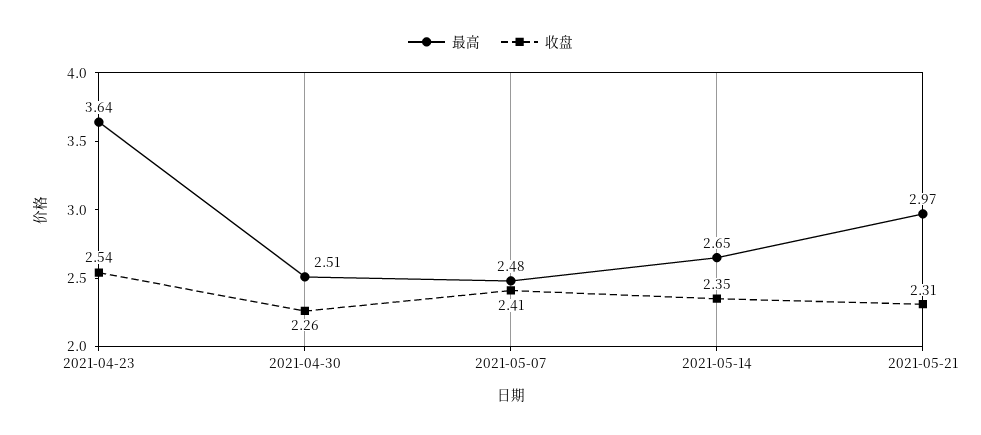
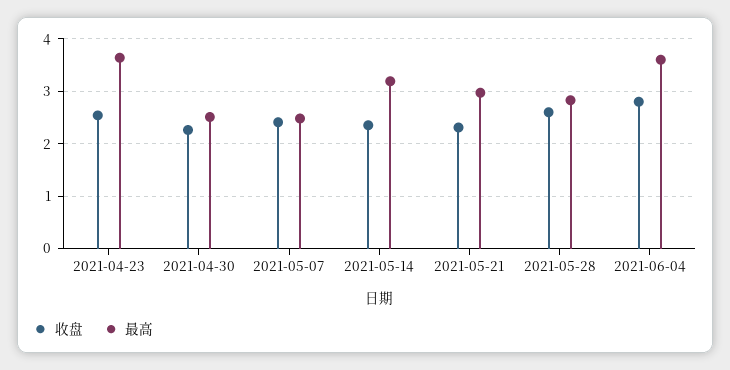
最高, 2021-05-14: 2.65 -> 3.2
收盘, 2021-05-28: none -> 2.6
最高, 2021-05-28: none -> 2.8
收盘, 2021-06-04: none -> 2.8
最高, 2021-06-04: none -> 3.6

